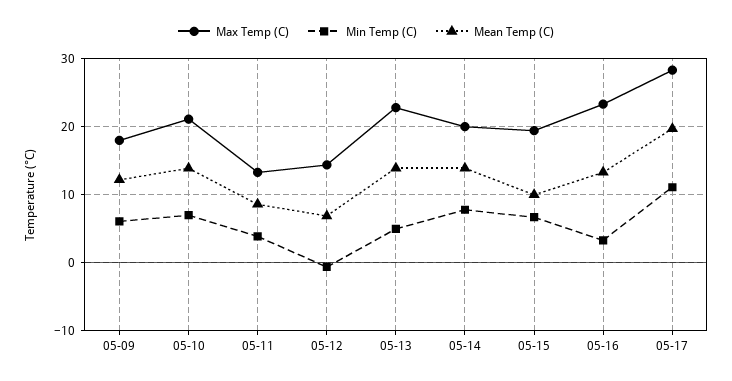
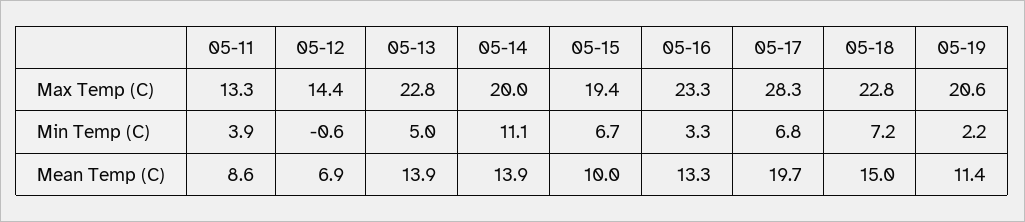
Max Temp (C), 05-09: 18 -> none
Min Temp (C), 05-09: 6 -> none
Mean Temp (C), 05-09: 12 -> none
Max Temp (C), 05-10: 21 -> none
Min Temp (C), 05-10: 7 -> none
Mean Temp (C), 05-10: 14 -> none
Min Temp (C), 05-14: 8 -> 11.1
Min Temp (C), 05-17: 11 -> 6.8
Max Temp (C), 05-18: none -> 22.8
Max Temp (C), 05-19: none -> 20.6
Min Temp (C), 05-18: none -> 7.2
Min Temp (C), 05-19: none -> 2.2
Mean Temp (C), 05-18: none -> 15
Mean Temp (C), 05-19: none -> 11.4

